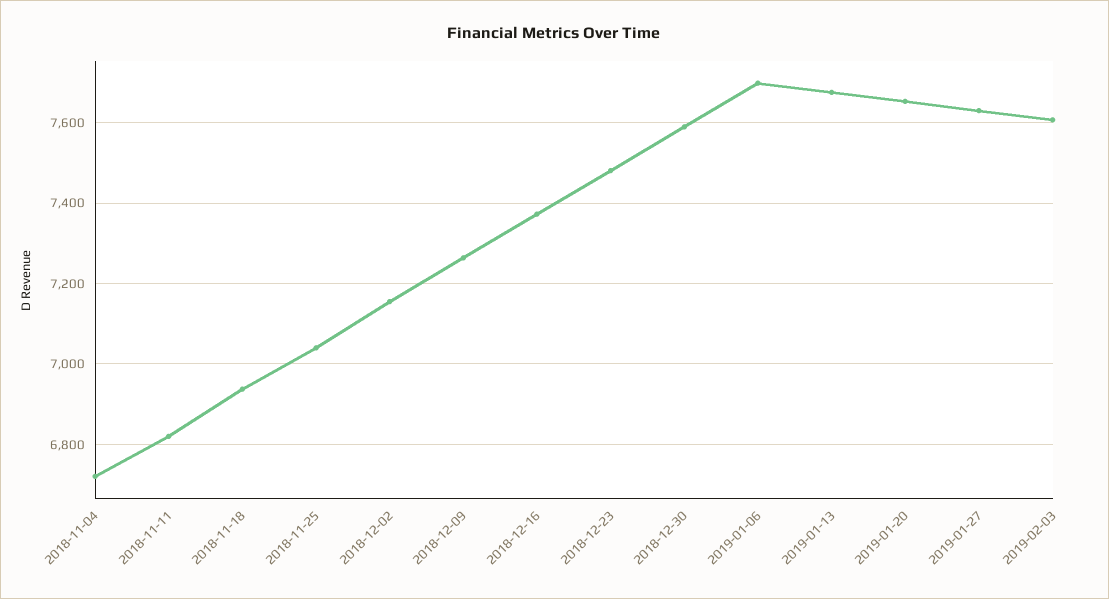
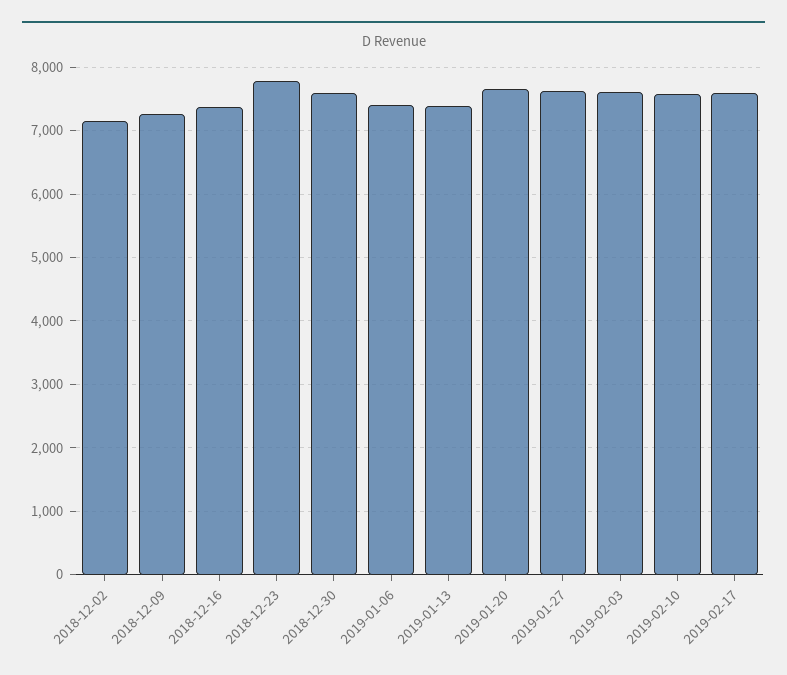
2018-11-04: 6720 -> none
2018-11-11: 6820 -> none
2018-11-18: 6940 -> none
2018-11-25: 7040 -> none
2018-12-23: 7480 -> 7800
2019-01-06: 7700 -> 7400
2019-01-13: 7680 -> 7400
2019-02-10: none -> 7600
2019-02-17: none -> 7600

